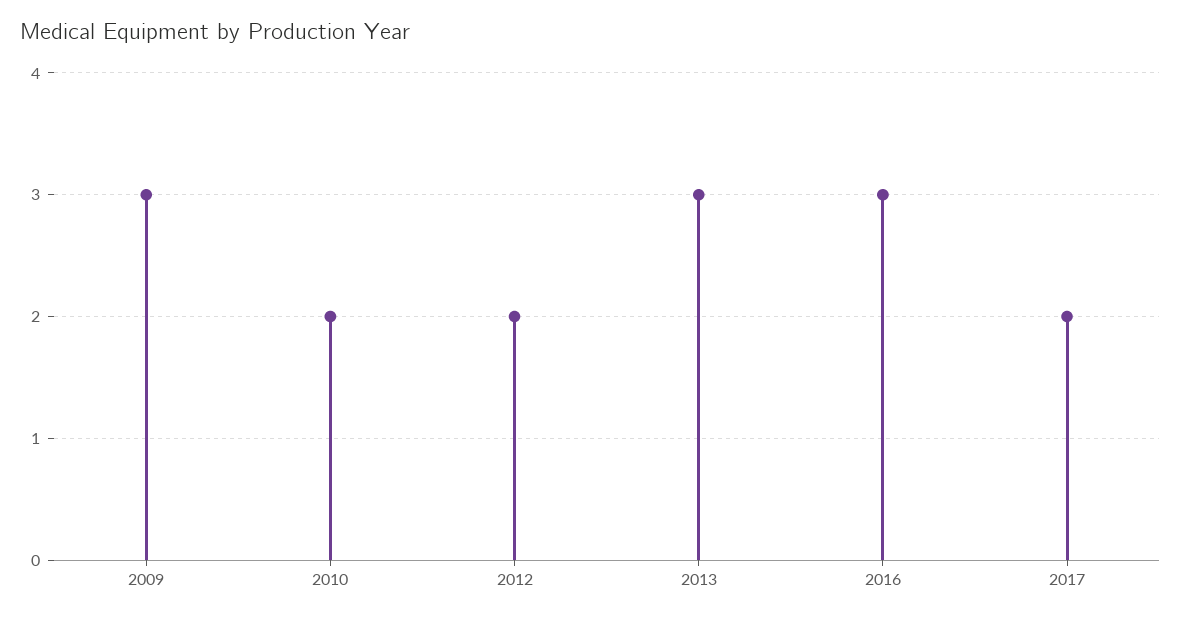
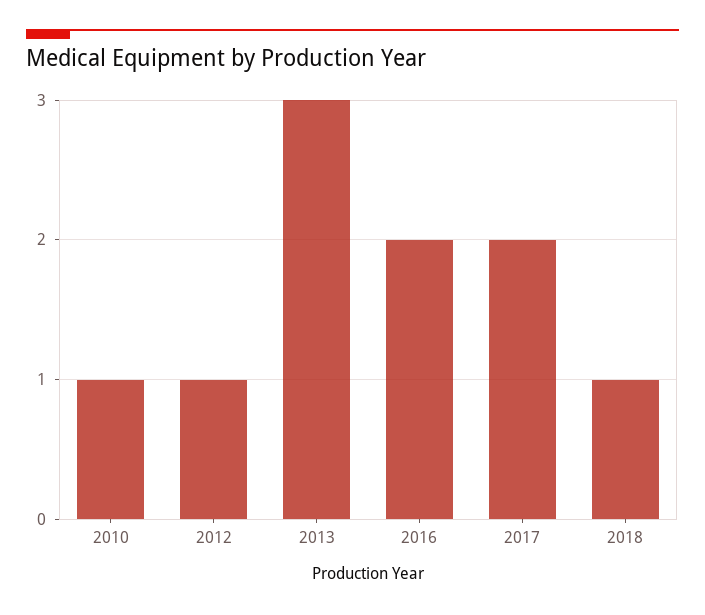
2009: 3 -> none
2010: 2 -> 1
2012: 2 -> 1
2016: 3 -> 2
2018: none -> 1

